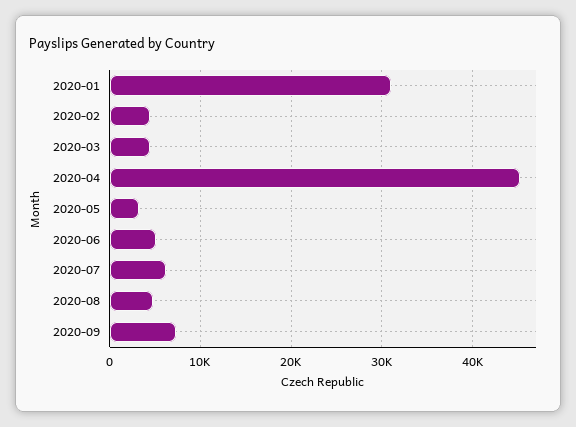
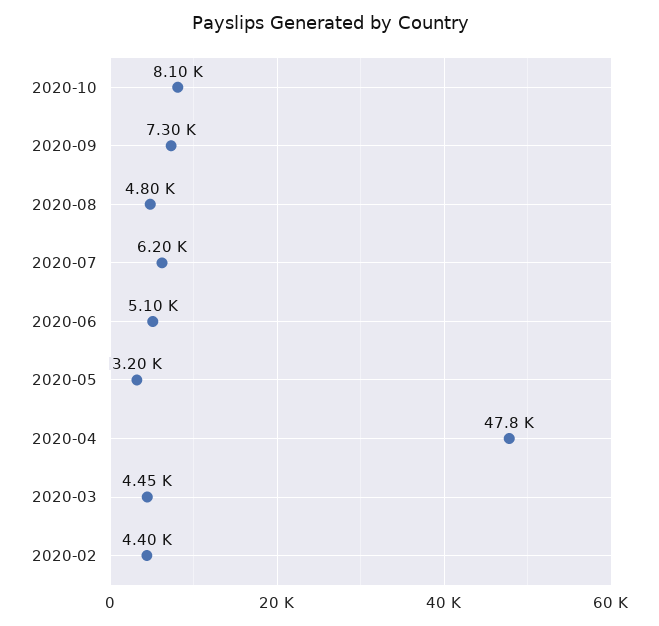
2020-01: 31000 -> none
2020-04: 45000 -> 47800
2020-10: none -> 8100

